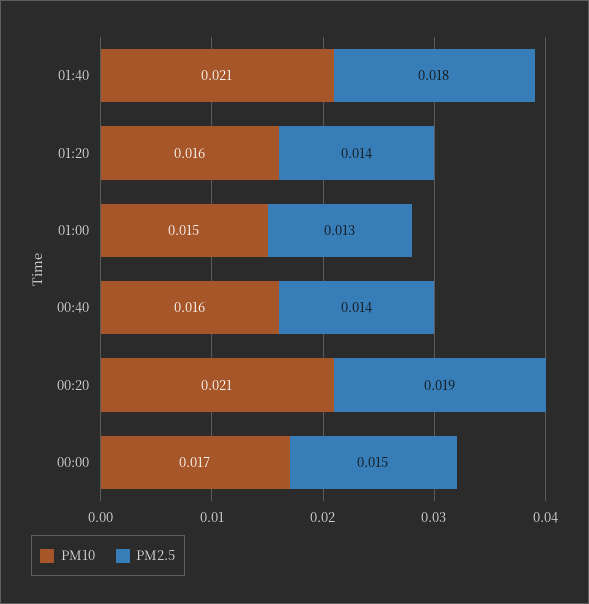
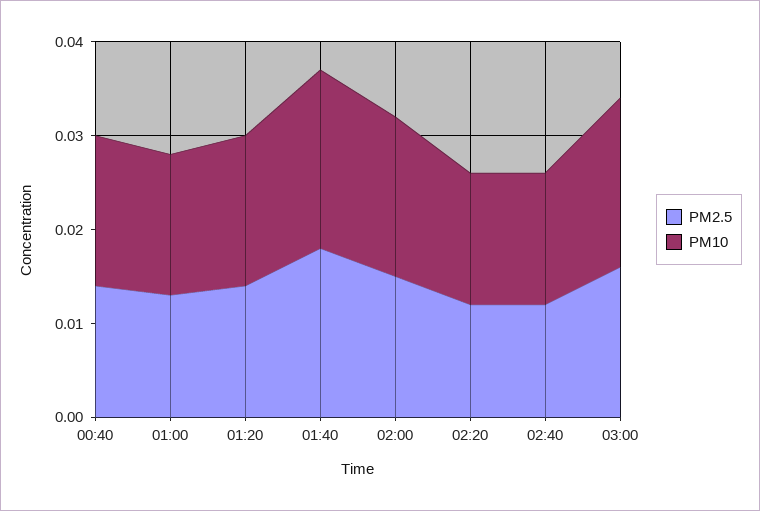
PM10, 01:40: 0.021 -> 0.019
PM10, 00:20: 0.021 -> none
PM2.5, 00:20: 0.019 -> none
PM10, 00:00: 0.017 -> none
PM2.5, 00:00: 0.015 -> none
PM2.5, 02:00: none -> 0.015
PM10, 02:00: none -> 0.017
PM2.5, 02:20: none -> 0.012
PM10, 02:20: none -> 0.014
PM2.5, 02:40: none -> 0.012
PM10, 02:40: none -> 0.014
PM2.5, 03:00: none -> 0.016
PM10, 03:00: none -> 0.018

